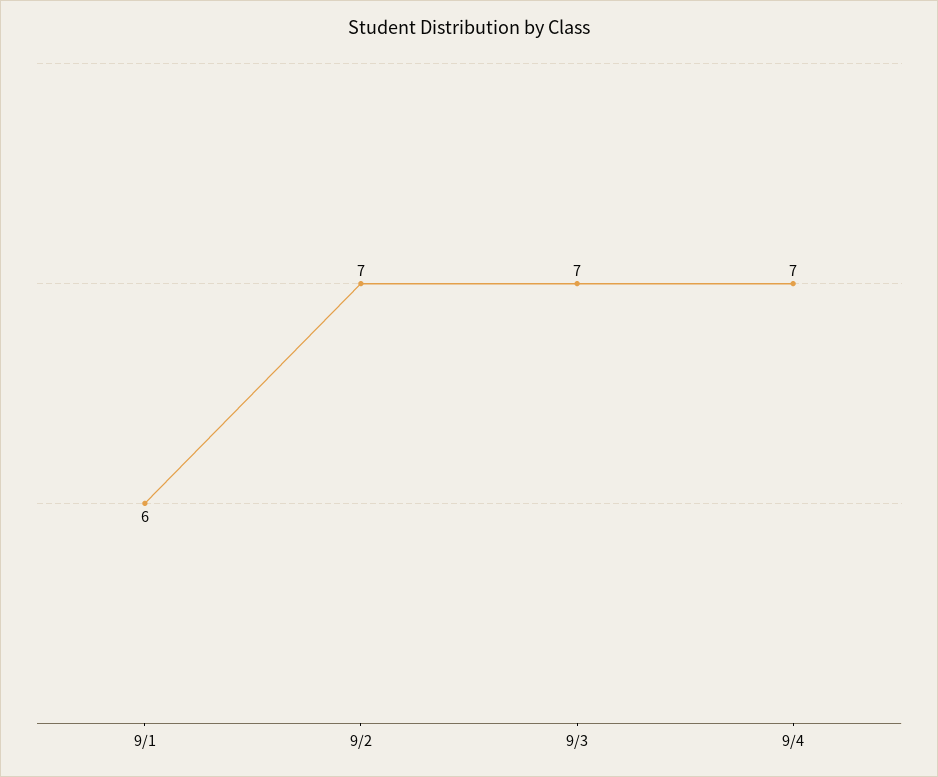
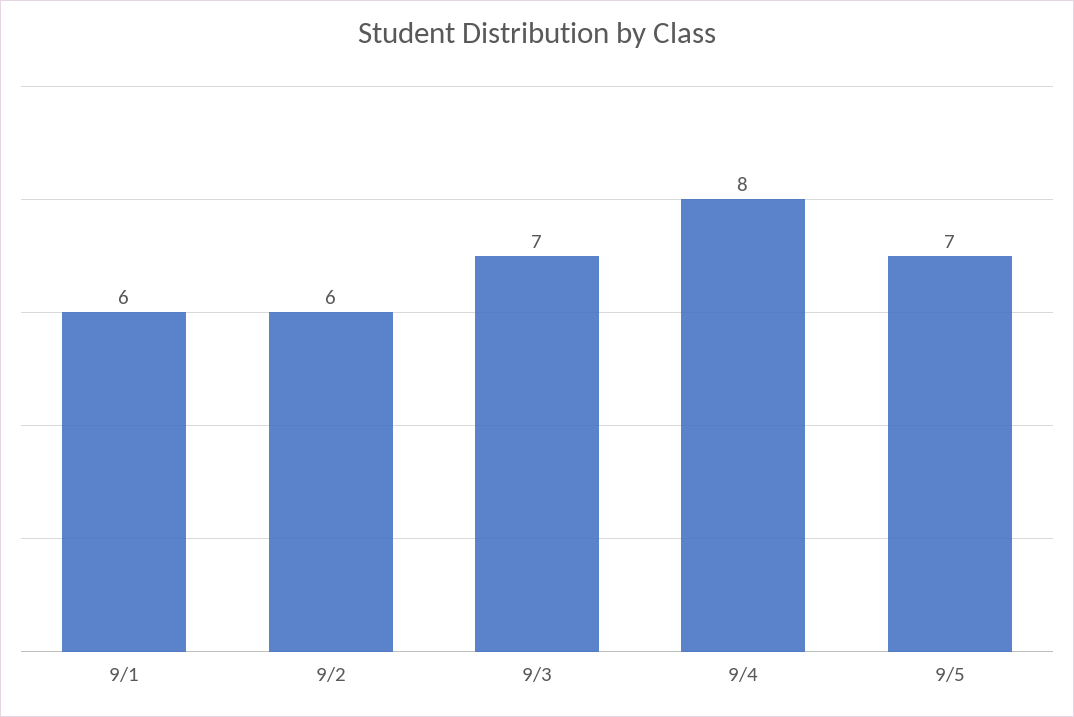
9/2: 7 -> 6
9/4: 7 -> 8
9/5: none -> 7

